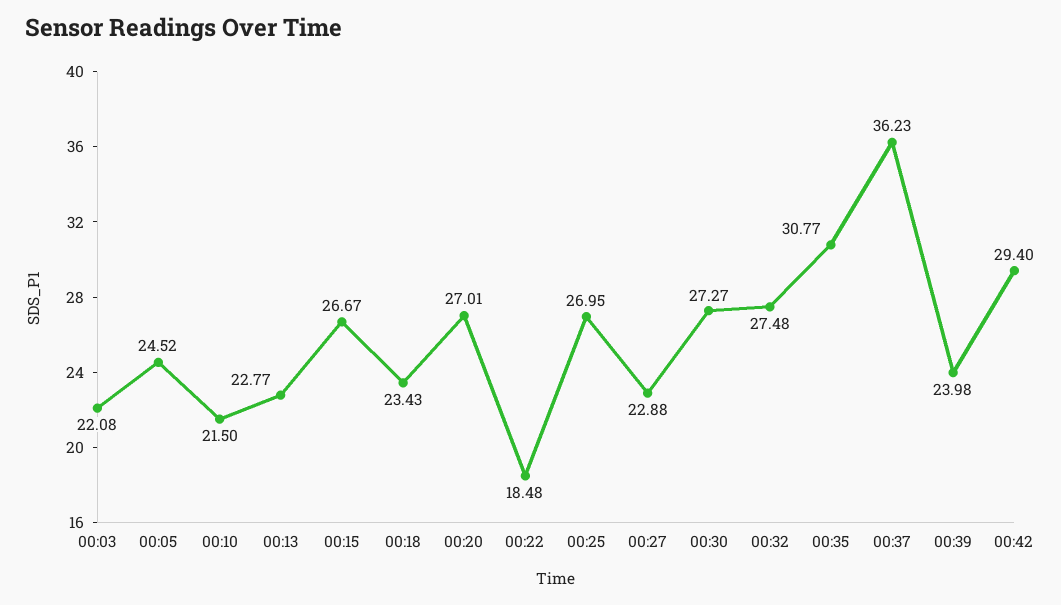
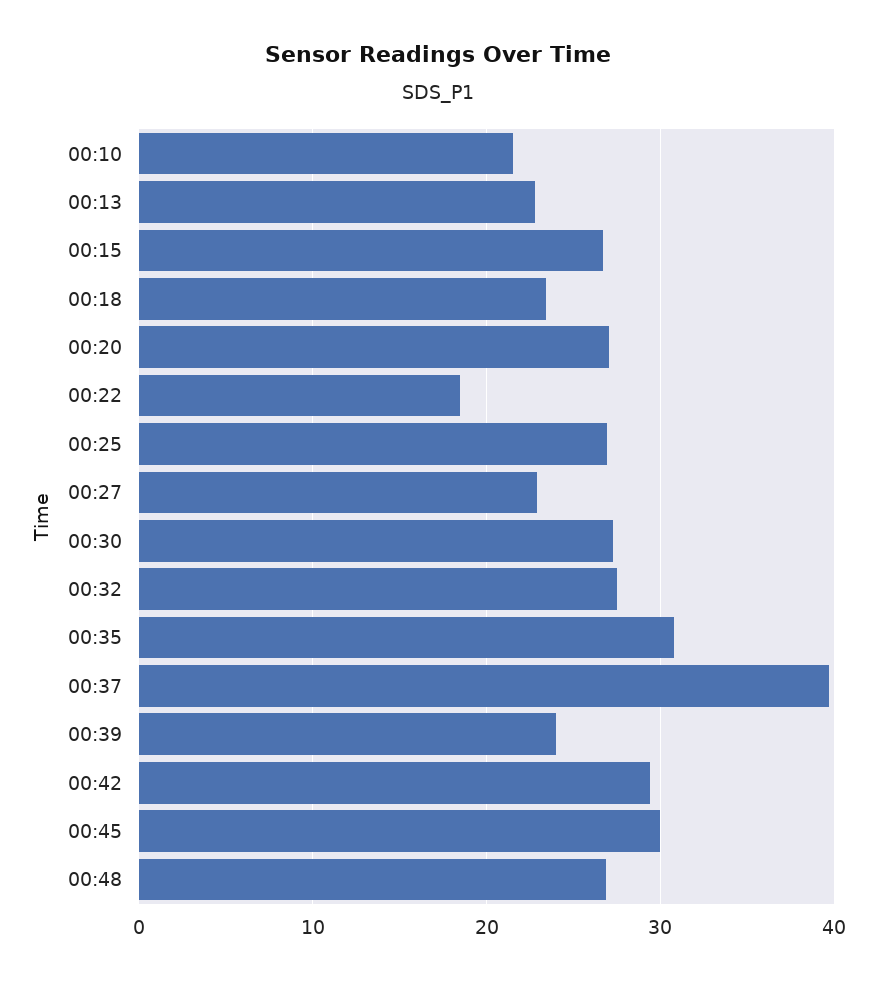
00:03: 22.08 -> none
00:05: 24.52 -> none
00:37: 36.23 -> 40
00:45: none -> 30
00:48: none -> 27

